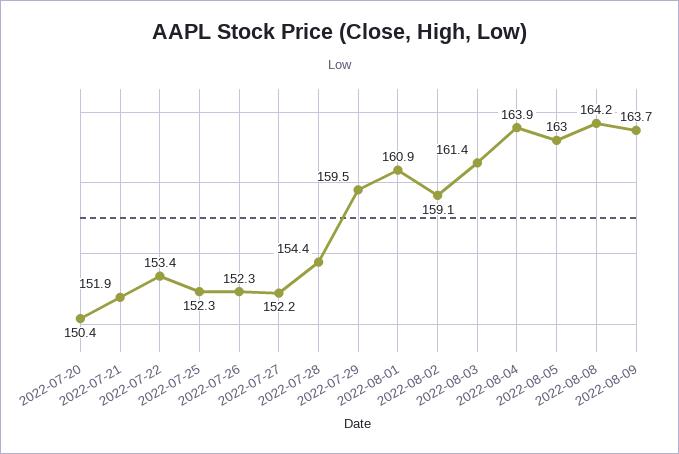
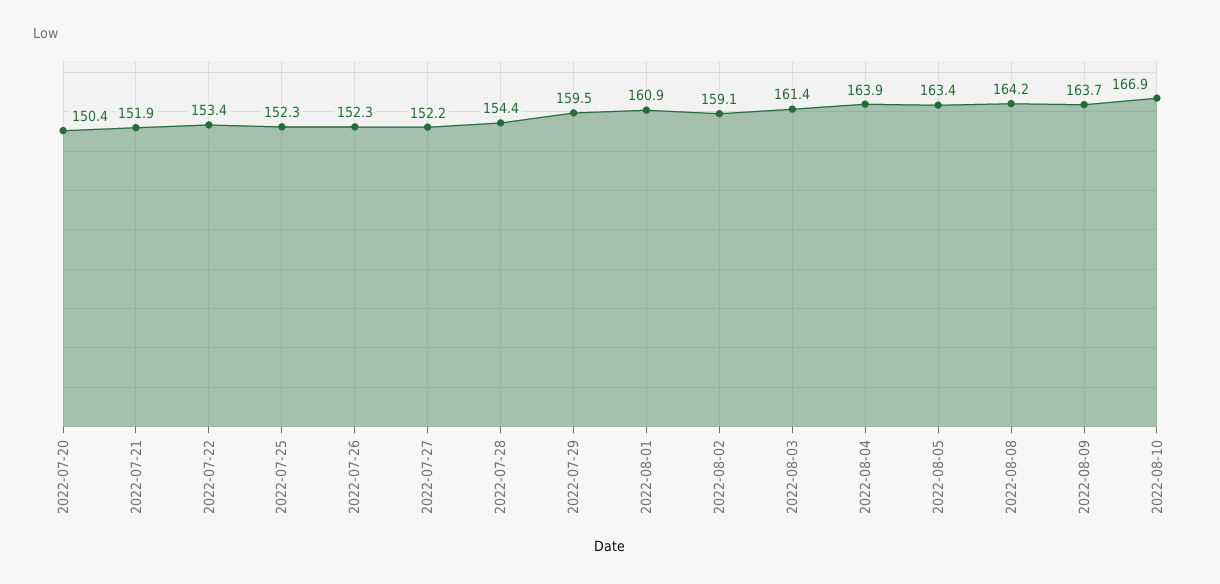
2022-08-05: 163 -> 163.4
2022-08-10: none -> 166.9

